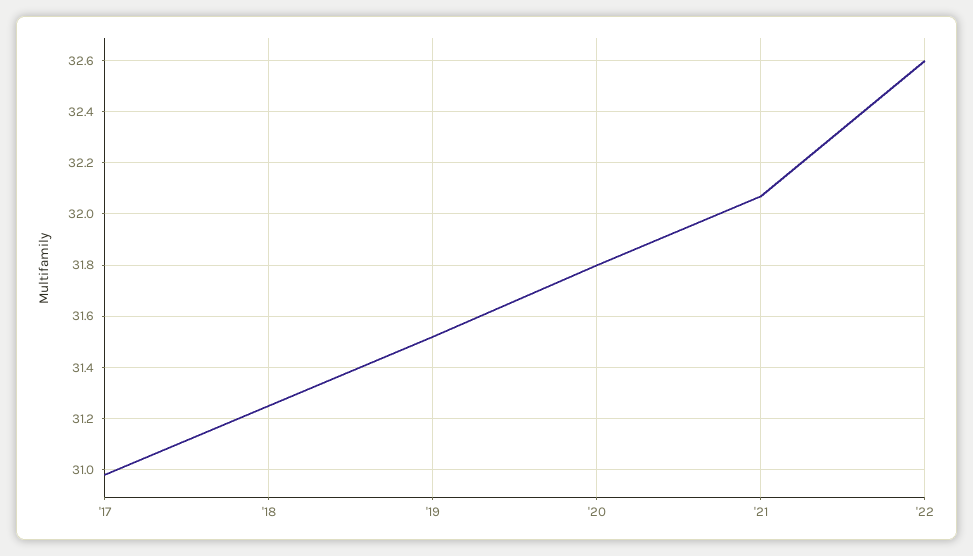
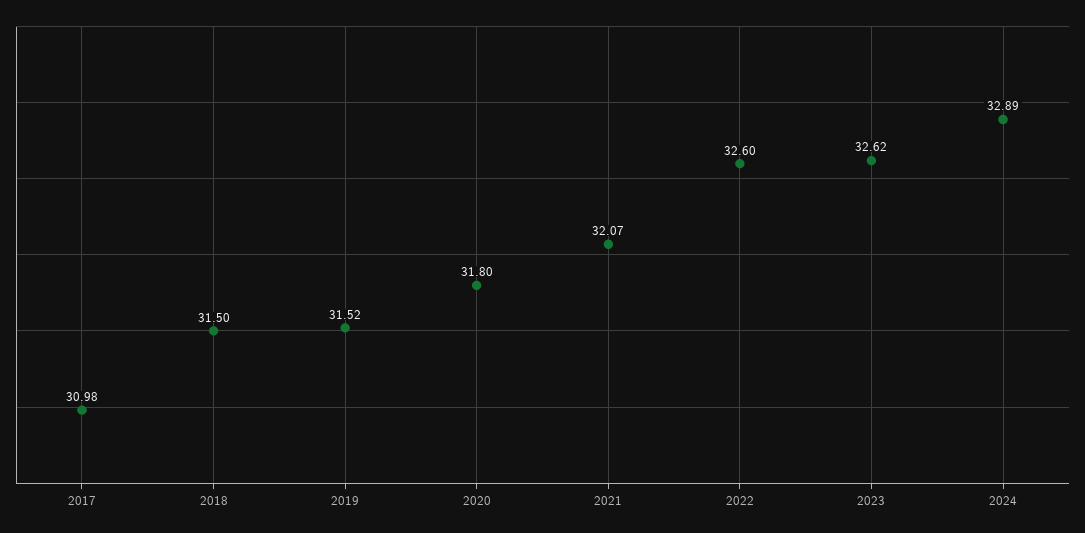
'18: 31.25 -> 31.5
2023: none -> 32.62
2024: none -> 32.89

